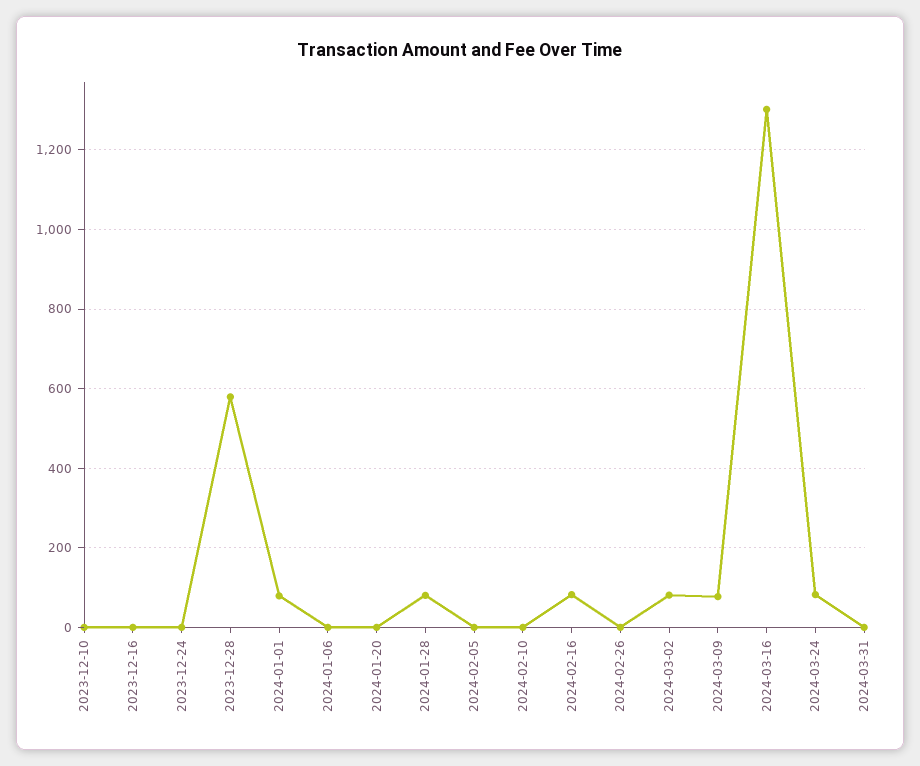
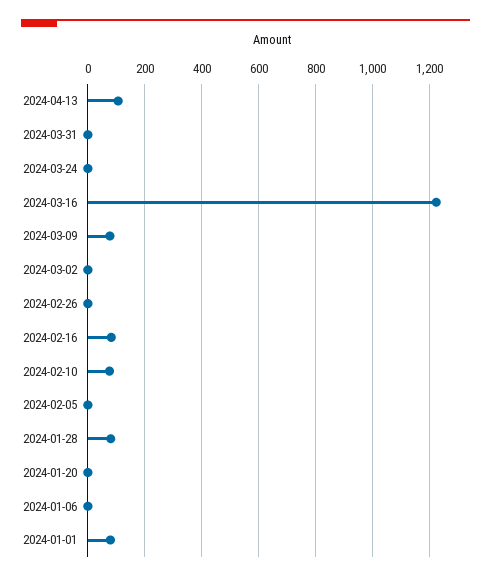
2023-12-10: 0 -> none
2023-12-16: 0 -> none
2023-12-24: 0 -> none
2023-12-28: 580 -> none
2024-02-10: 0 -> 75
2024-03-02: 80 -> 0
2024-03-16: 1300 -> 1225
2024-03-24: 80 -> 0
2024-04-13: none -> 100

